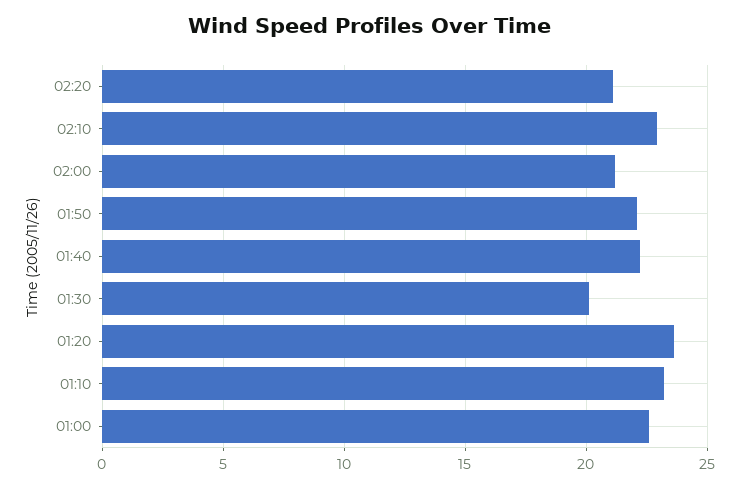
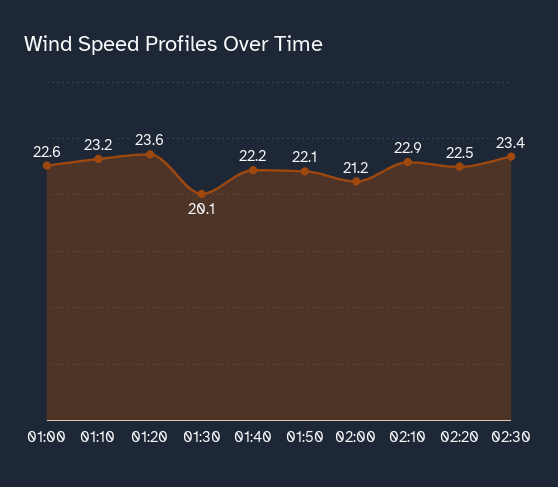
02:20: 21 -> 22.5
02:30: none -> 23.4

